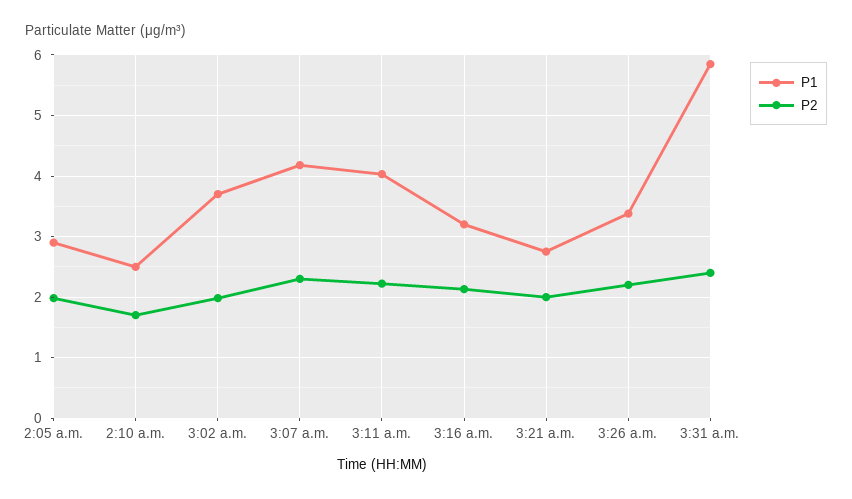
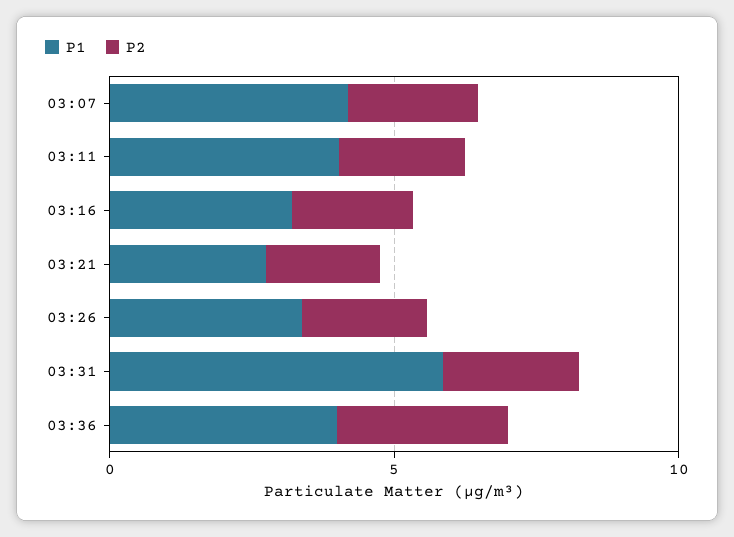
P1, 2:05 a.m.: 2.9 -> none
P2, 2:05 a.m.: 2 -> none
P1, 2:10 a.m.: 2.5 -> none
P2, 2:10 a.m.: 1.7 -> none
P1, 3:02 a.m.: 3.7 -> none
P2, 3:02 a.m.: 2 -> none
P1, 03:36: none -> 4
P2, 03:36: none -> 3

